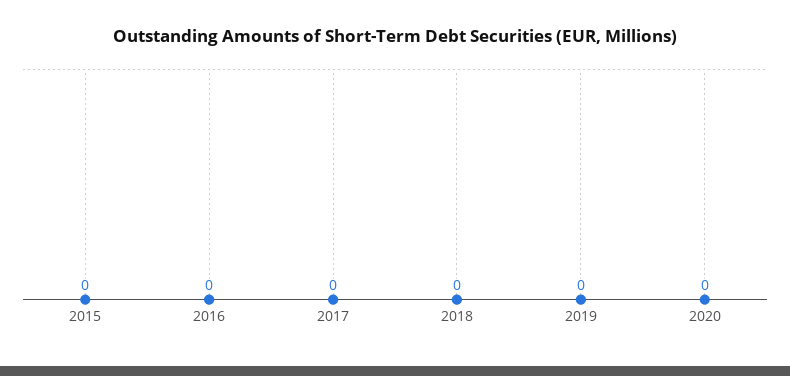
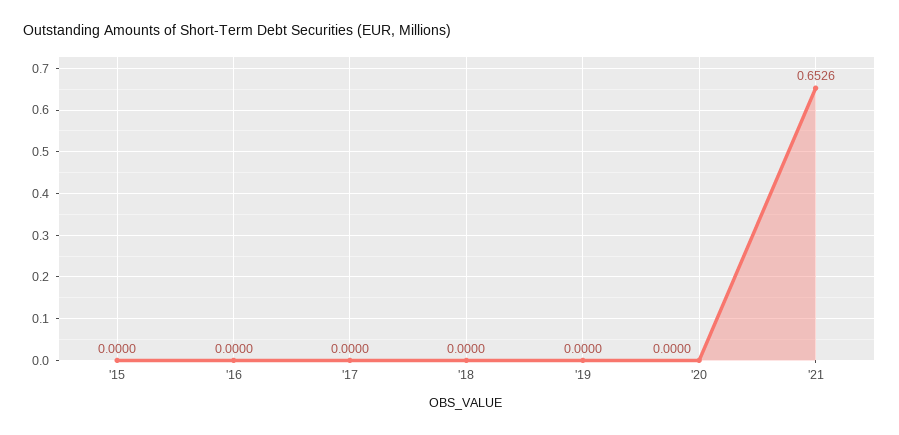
'21: none -> 0.6526

